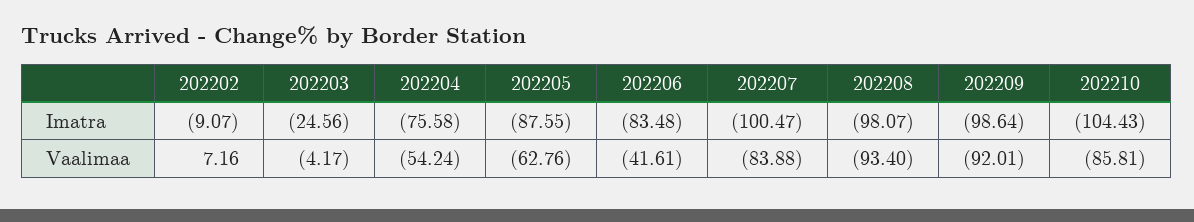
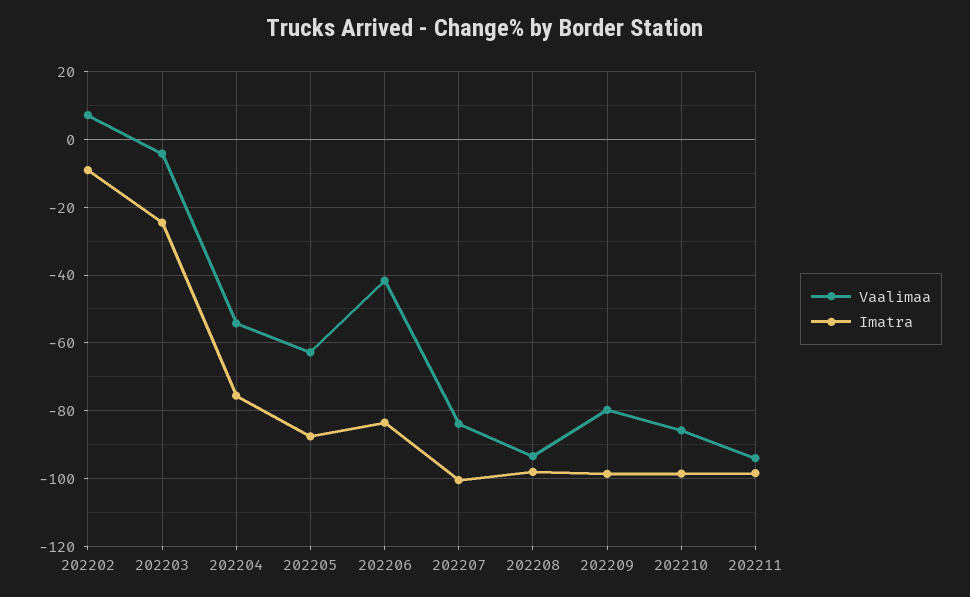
Imatra, 202210: -104.43 -> -98
Vaalimaa, 202209: -92.01 -> -80
Vaalimaa, 202211: none -> -94
Imatra, 202211: none -> -98

